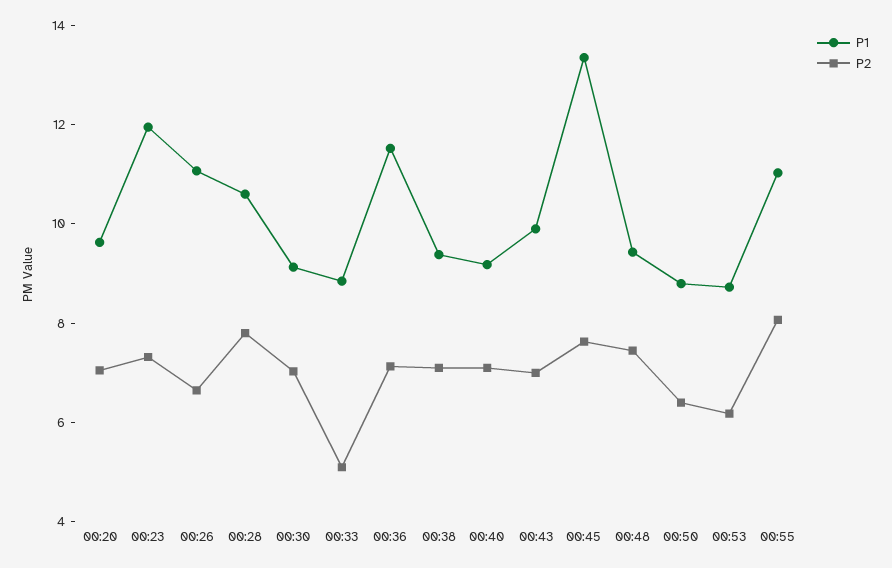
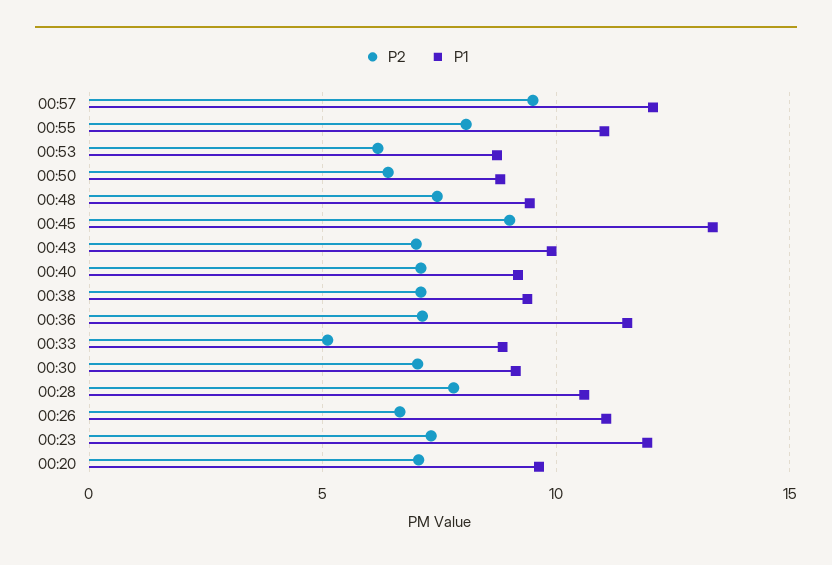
P2, 00:45: 7.5 -> 9
P2, 00:57: none -> 9.5
P1, 00:57: none -> 12

